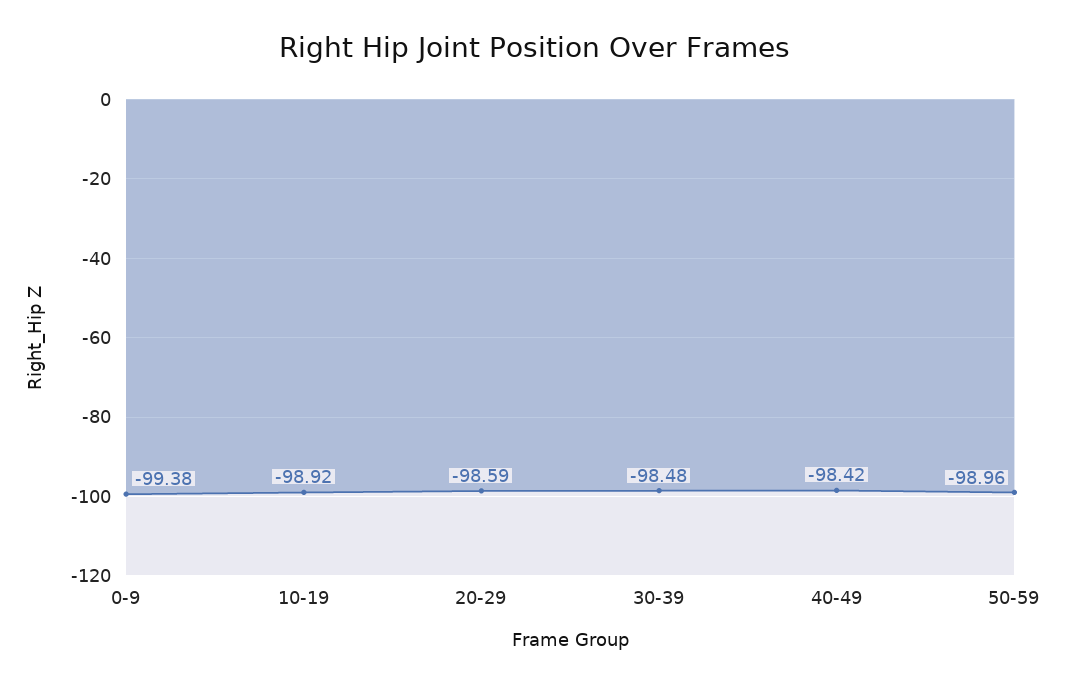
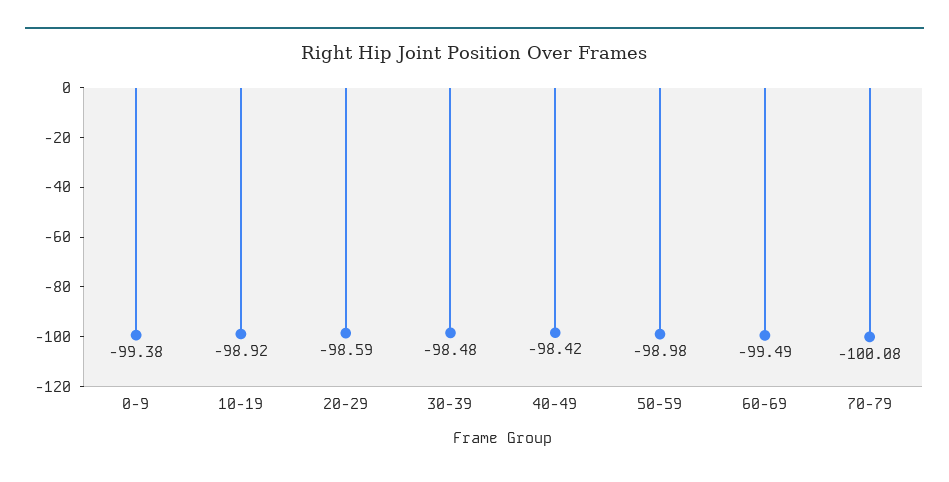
50-59: -98.96 -> -98.98
60-69: none -> -99.49
70-79: none -> -100.08

